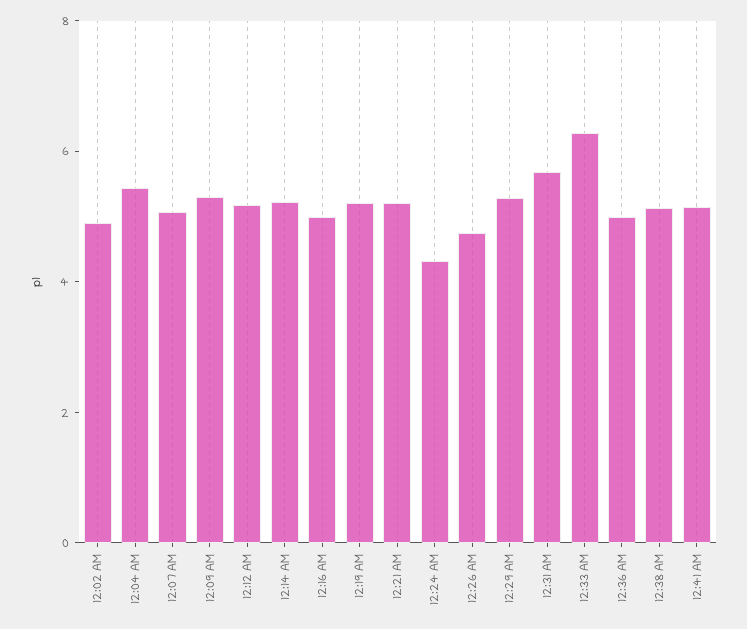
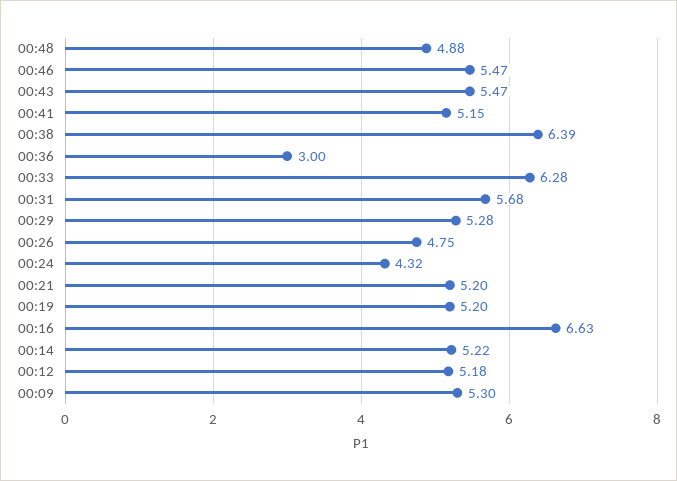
12:02 AM: 5 -> none
12:04 AM: 5.5 -> none
12:07 AM: 5 -> none
12:16 AM: 5 -> 6.63
12:36 AM: 5 -> 3
12:38 AM: 5 -> 6.39
00:48: none -> 4.88
00:46: none -> 5.47
00:43: none -> 5.47

